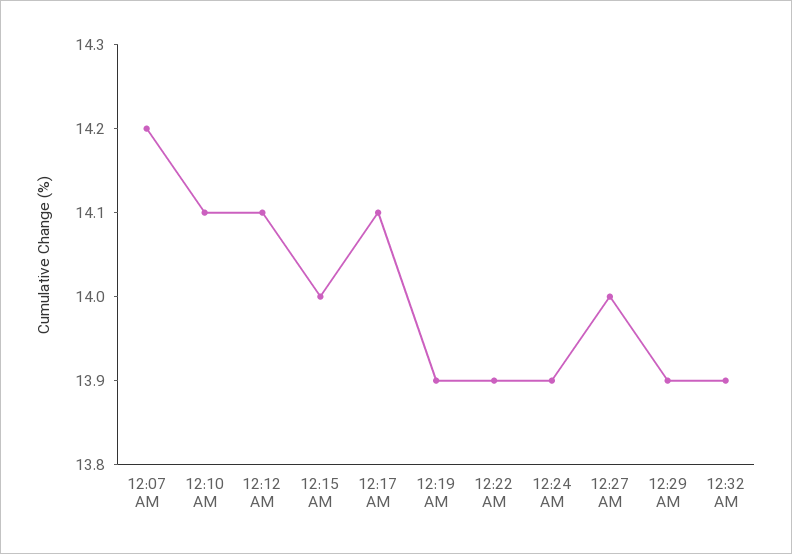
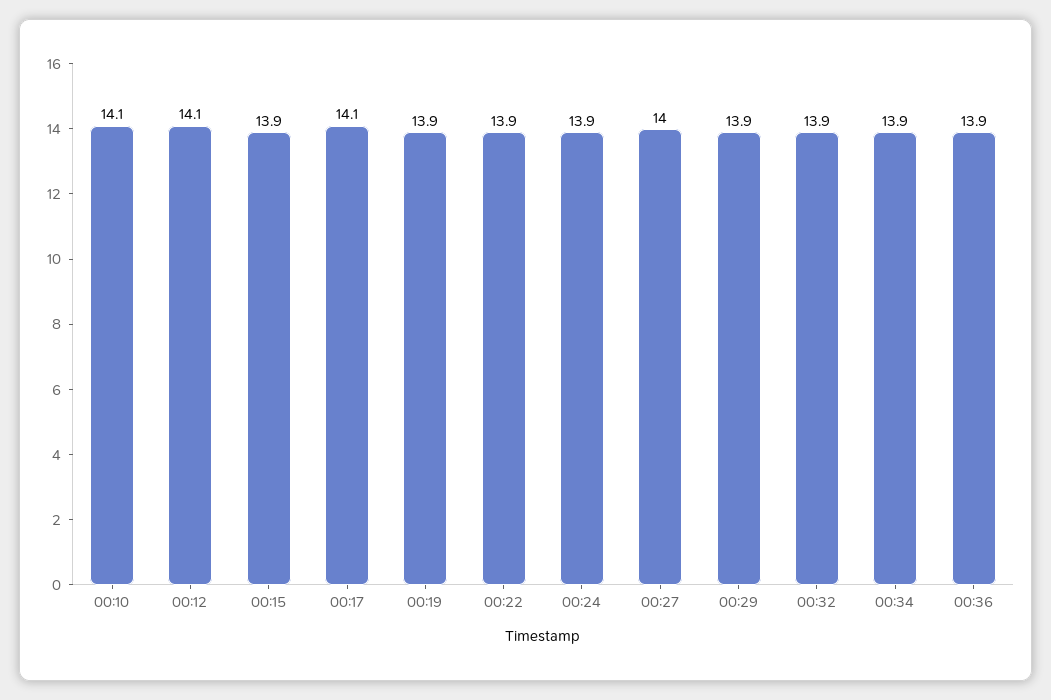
12:07 AM: 14.2 -> none
12:15 AM: 14 -> 13.9
00:34: none -> 13.9
00:36: none -> 13.9

